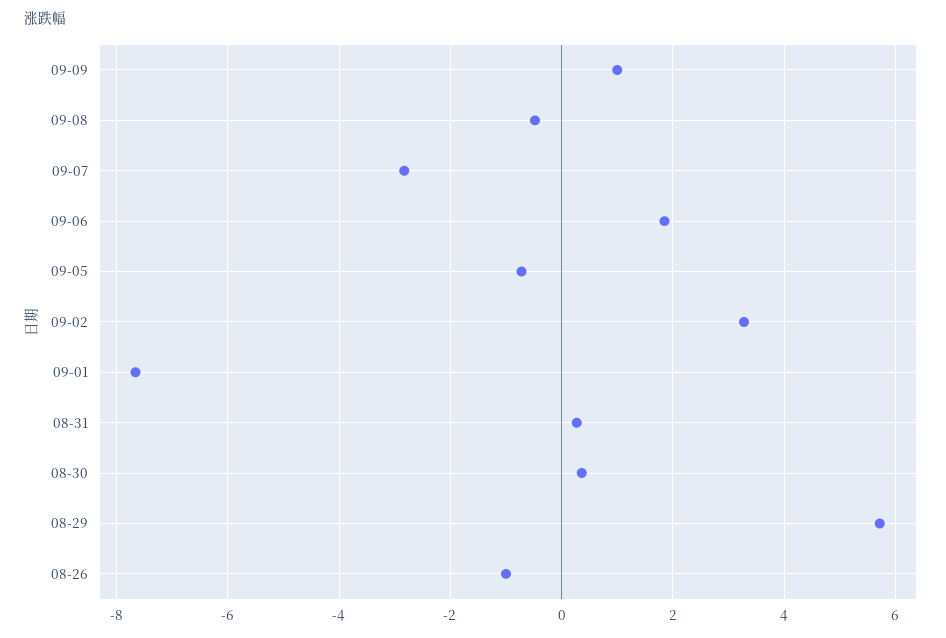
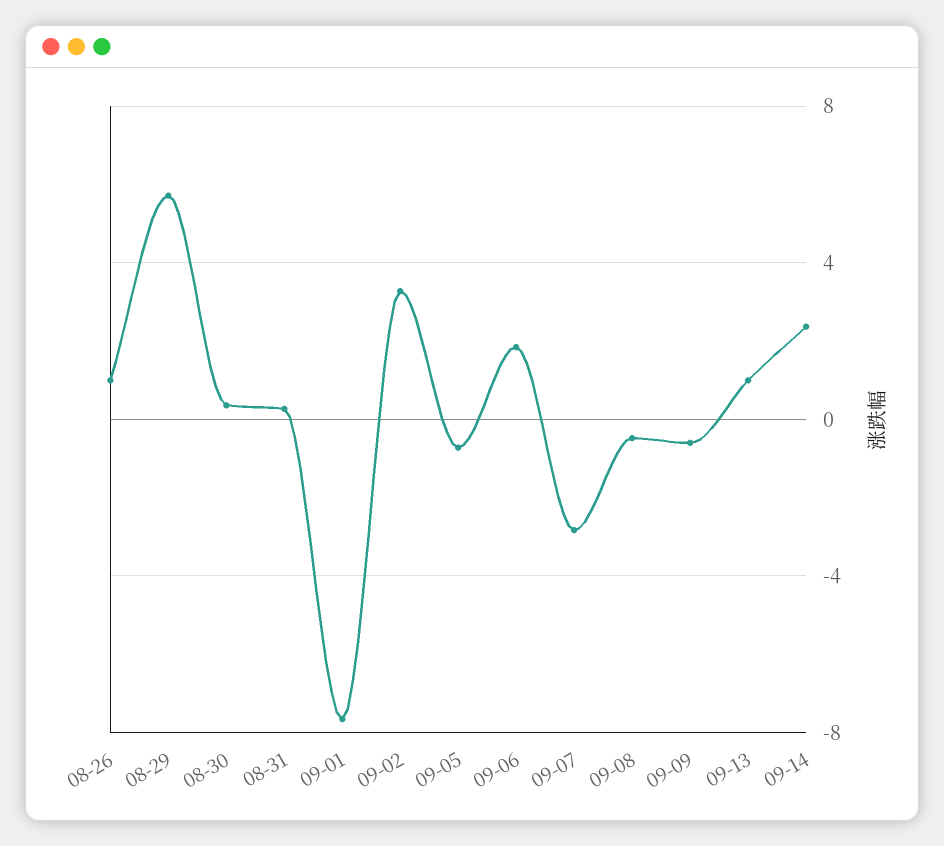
09-09: 1 -> -0.5
08-26: -1 -> 1
09-13: none -> 1
09-14: none -> 2.5

